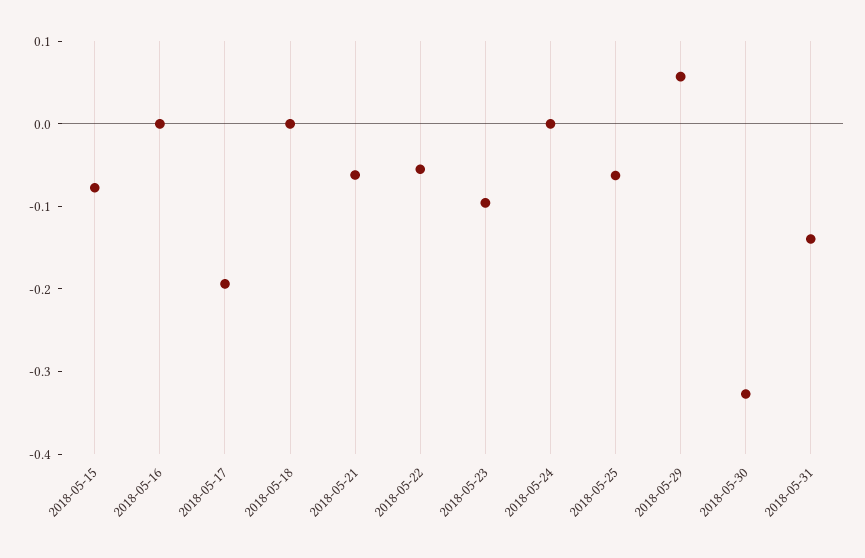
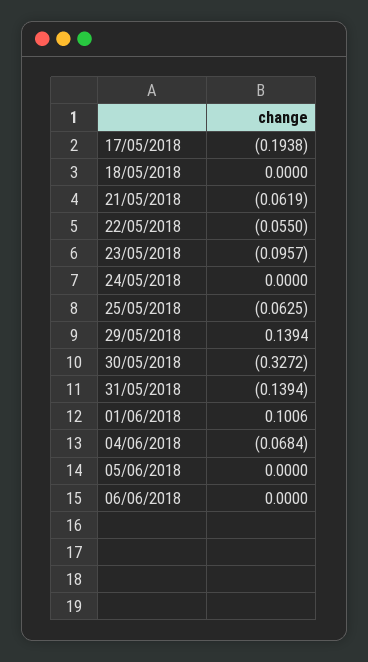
2018-05-15: -0.08 -> none
2018-05-16: 0 -> none
2018-05-29: 0.06 -> 0.1394
01/06/2018: none -> 0.1006
04/06/2018: none -> -0.0684
05/06/2018: none -> 0
06/06/2018: none -> 0

